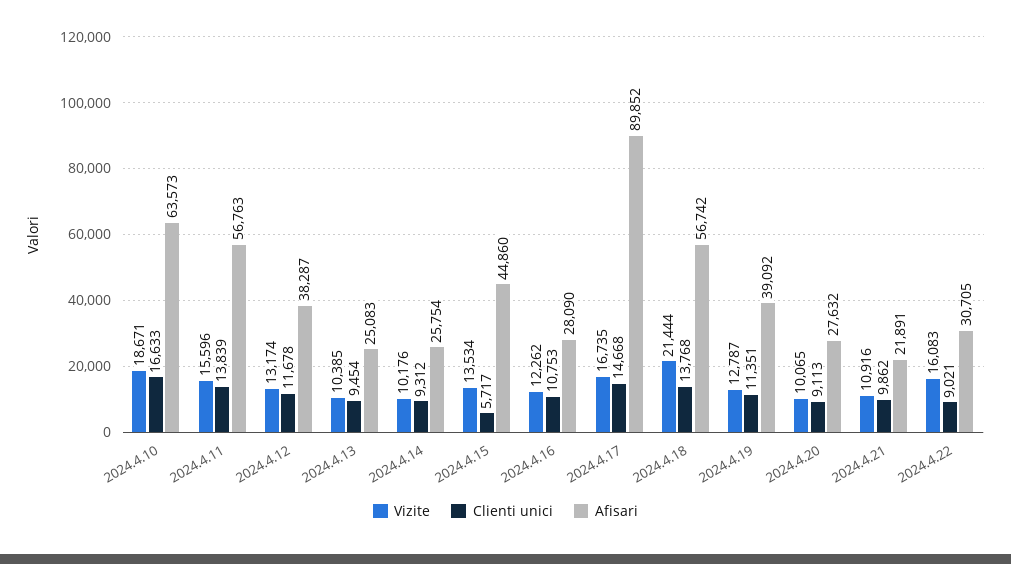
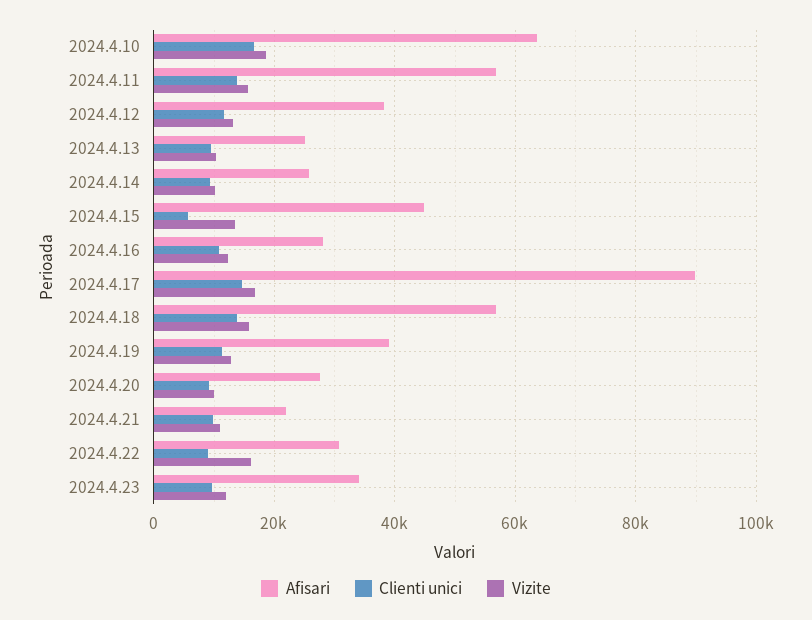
Vizite, 2024.4.18: 21444 -> 16000
Afisari, 2024.4.23: none -> 34000
Clienti unici, 2024.4.23: none -> 10000
Vizite, 2024.4.23: none -> 12000

